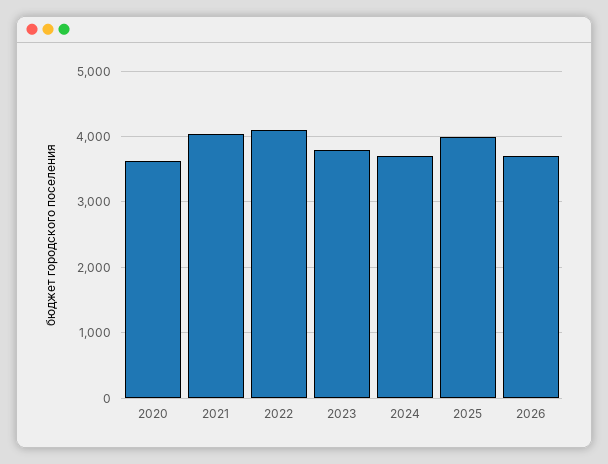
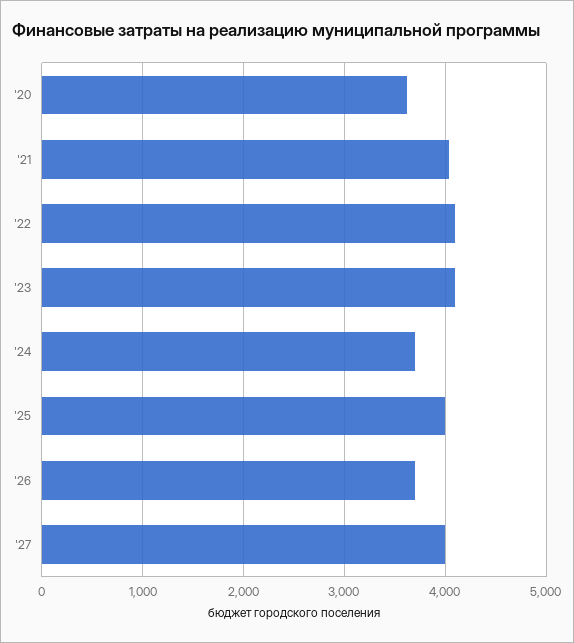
2023: 3800 -> 4100
'27: none -> 4000

